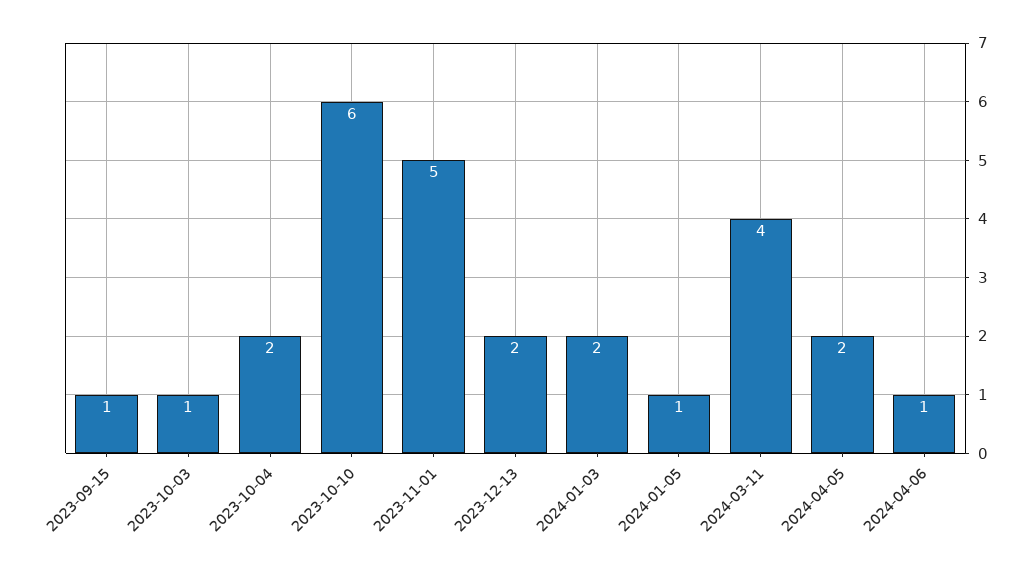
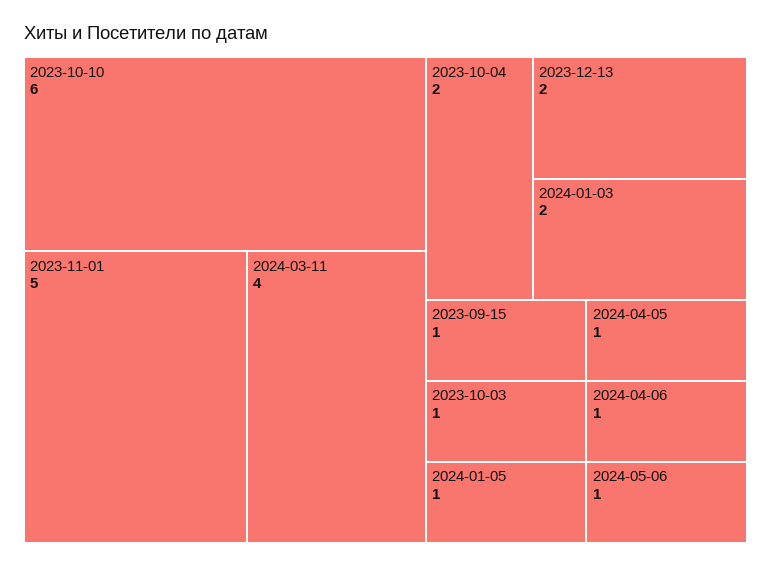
2024-04-05: 2 -> 1
2024-05-06: none -> 1

